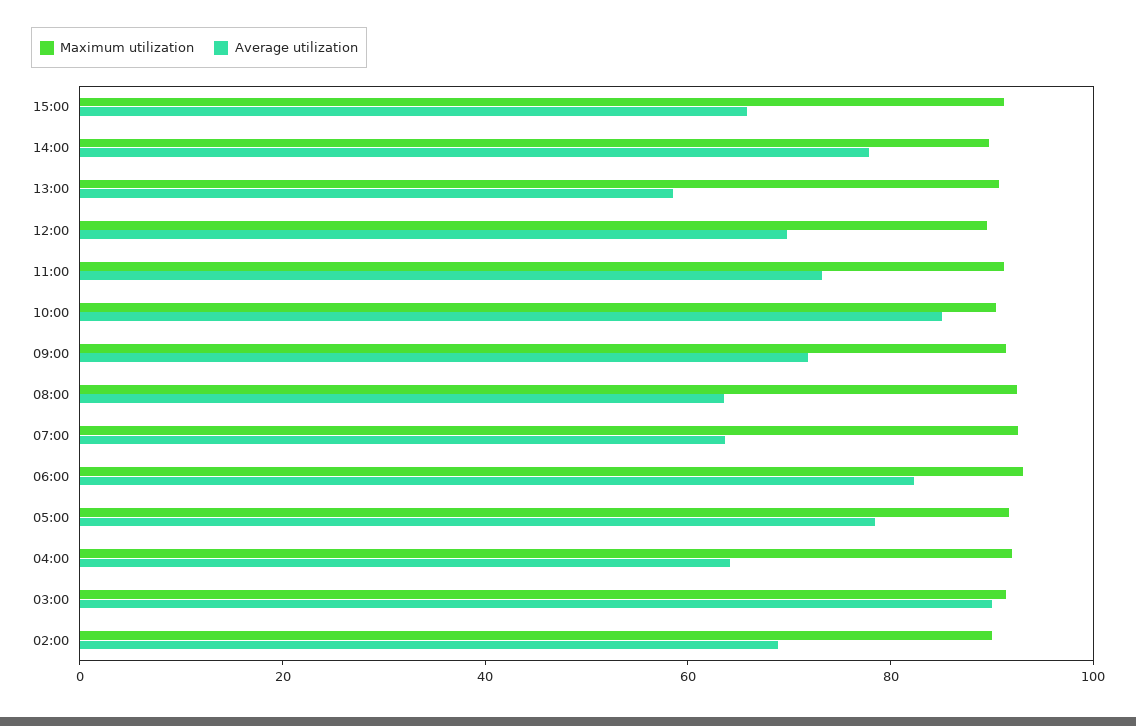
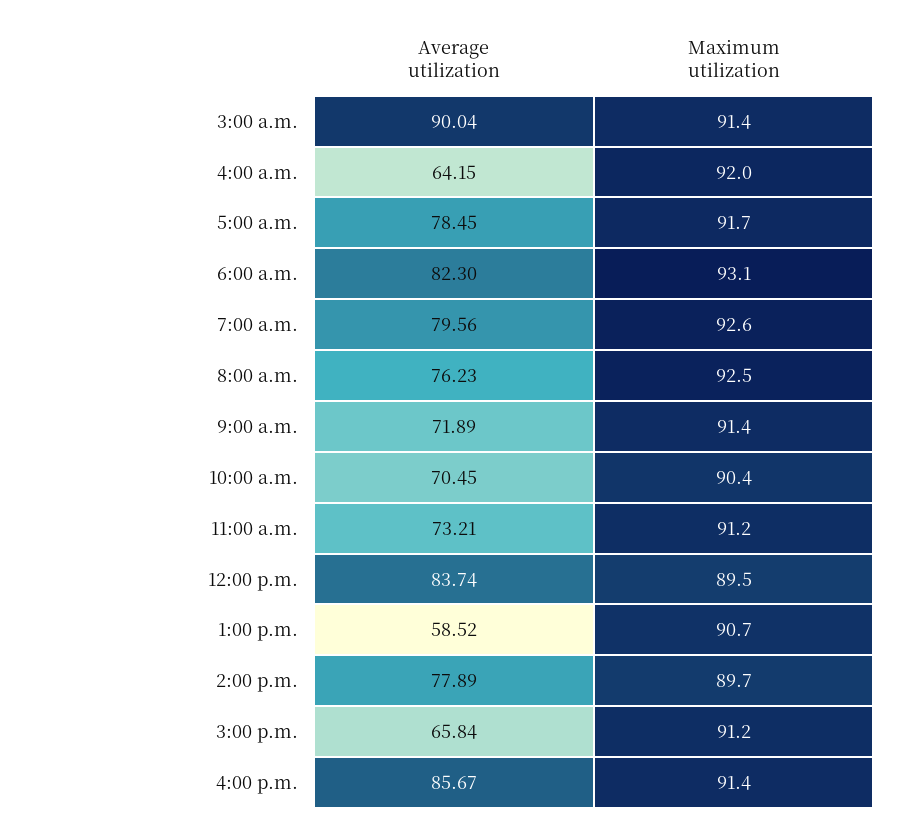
Average utilization, 12:00: 70 -> 83.74
Average utilization, 10:00: 85 -> 70.45
Average utilization, 08:00: 65 -> 76.23
Average utilization, 07:00: 65 -> 79.56
Maximum utilization, 02:00: 90 -> none
Average utilization, 02:00: 70 -> none
Average utilization, 4:00 p.m.: none -> 85.67
Maximum utilization, 4:00 p.m.: none -> 91.4

